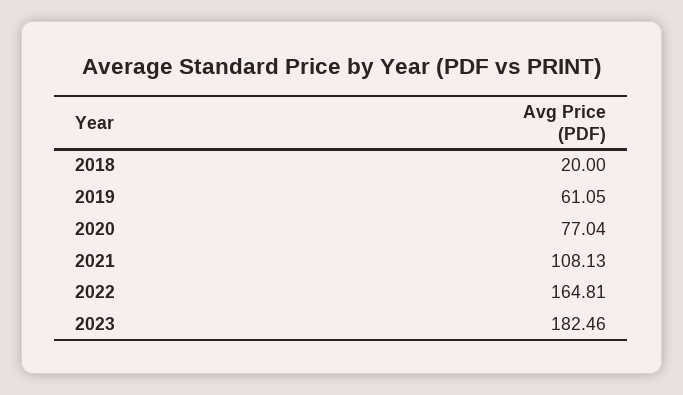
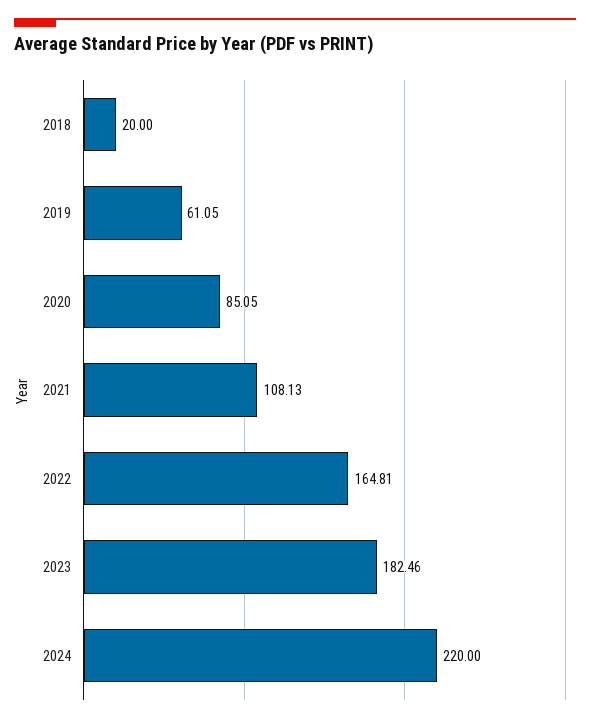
2020: 77.04 -> 85.05
2024: none -> 220

